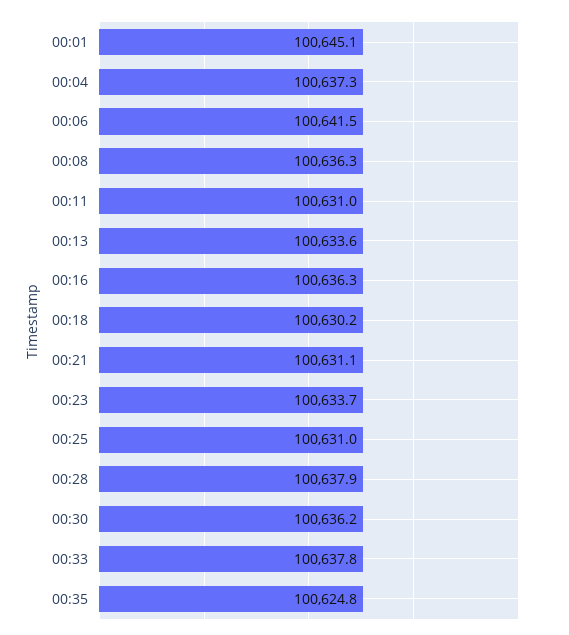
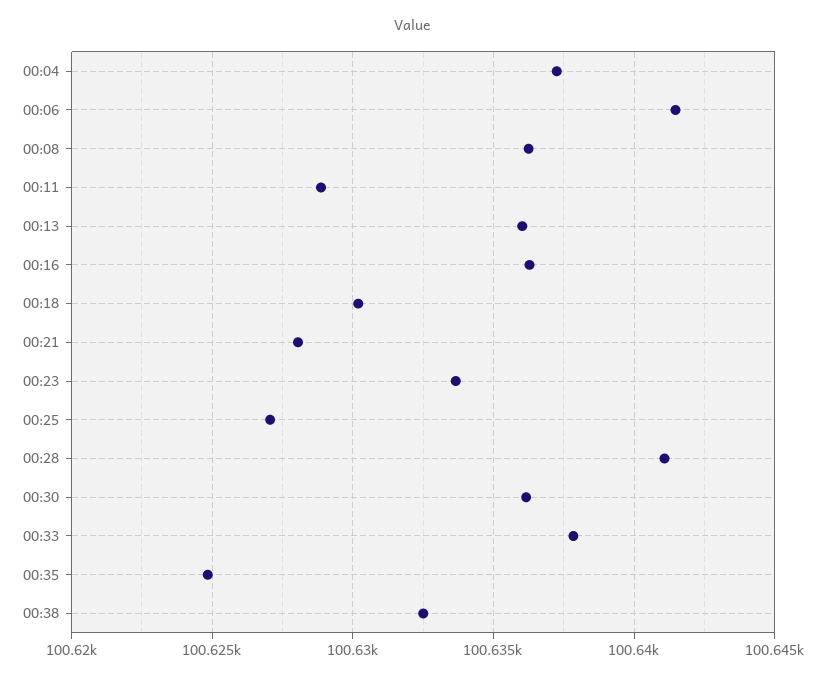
00:01: 100645.1 -> none
00:11: 100631 -> 100629
00:13: 100633.6 -> 100636
00:21: 100631.1 -> 100628
00:25: 100631 -> 100627
00:28: 100637.9 -> 100641
00:38: none -> 100632.5

